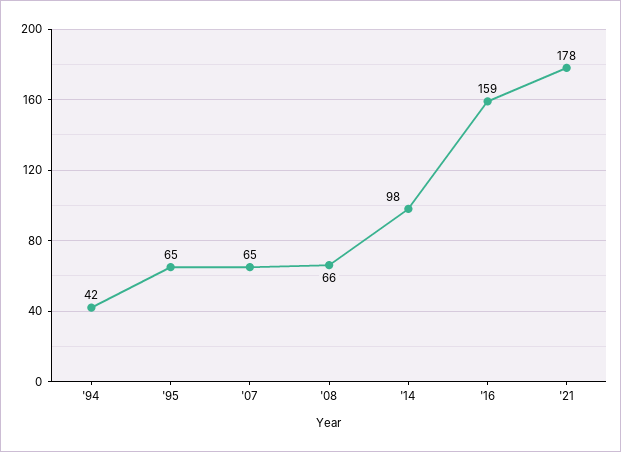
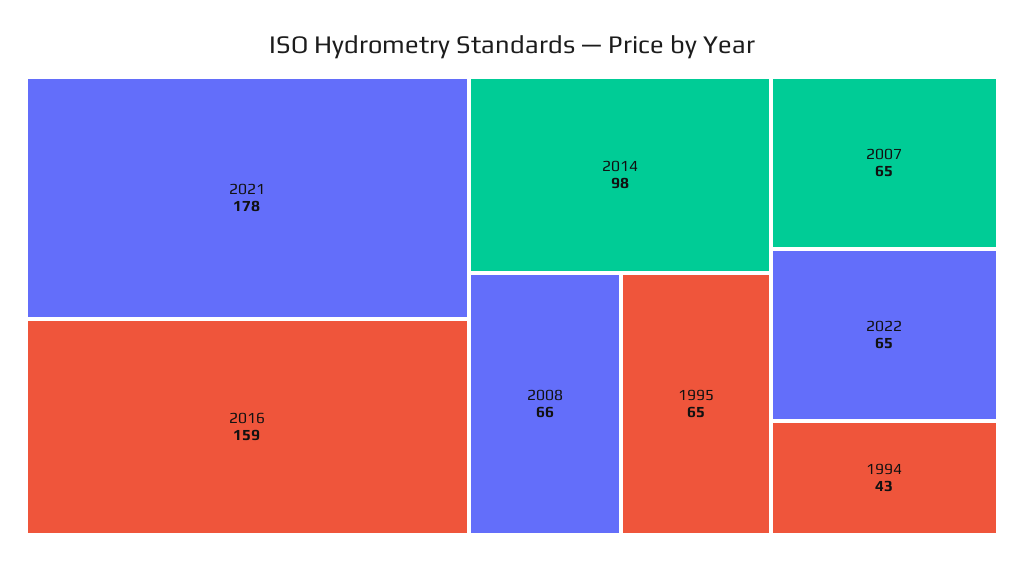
'94: 42 -> 43
2022: none -> 65

